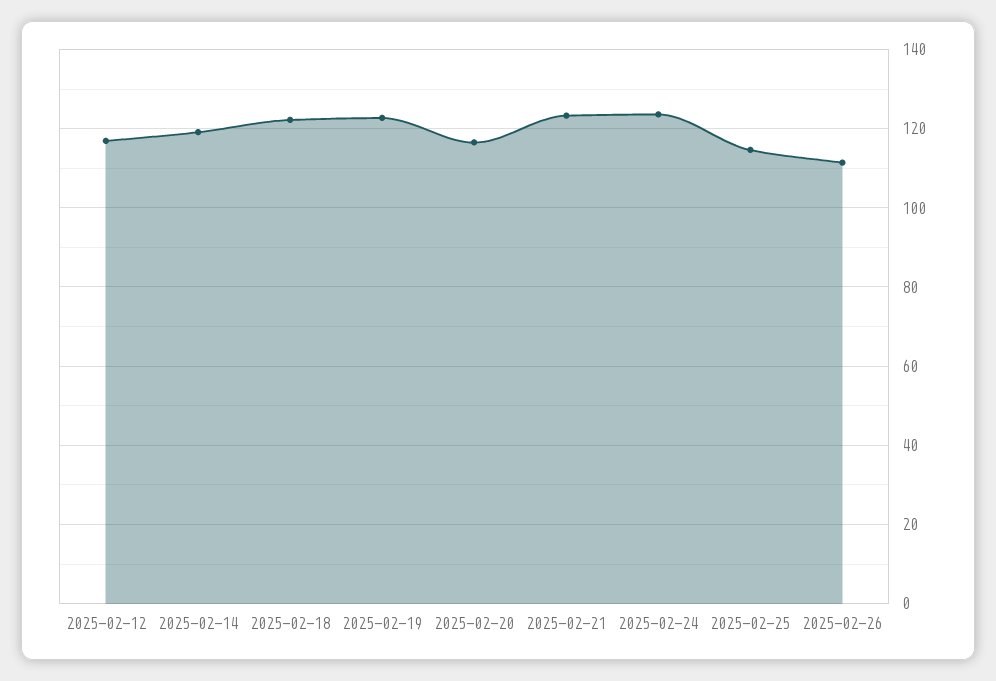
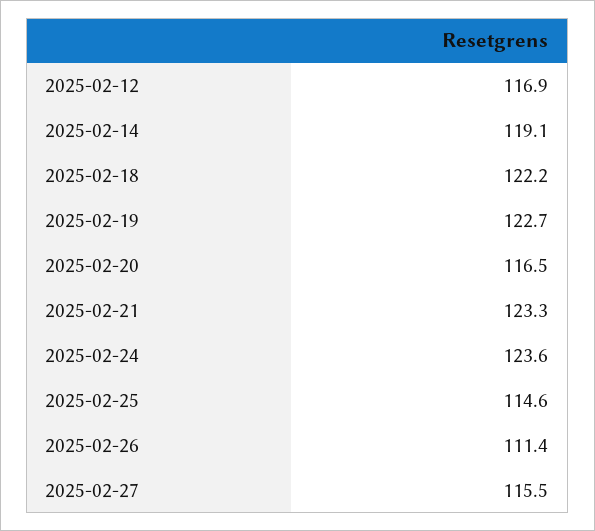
2025-02-27: none -> 115.5

